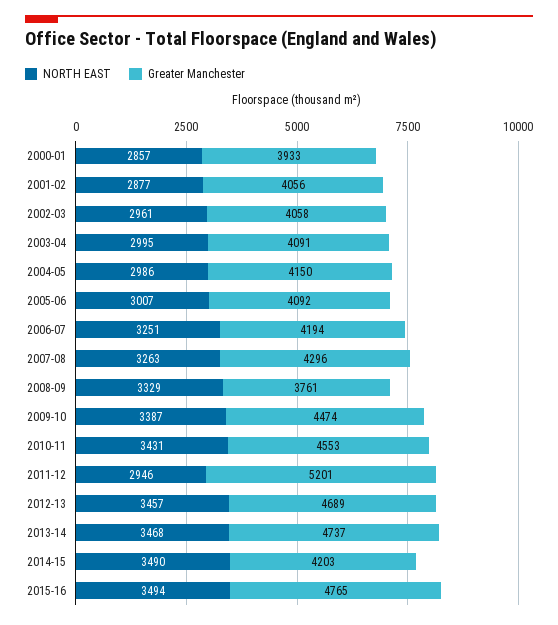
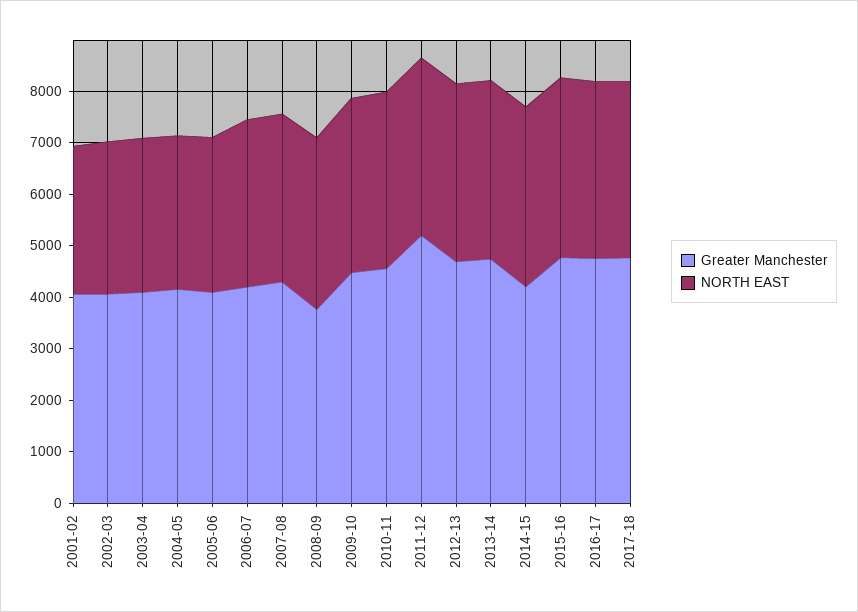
NORTH EAST, 2000-01: 2857 -> none
Greater Manchester, 2000-01: 3933 -> none
NORTH EAST, 2011-12: 2946 -> 3400
Greater Manchester, 2016-17: none -> 4800
NORTH EAST, 2016-17: none -> 3400
Greater Manchester, 2017-18: none -> 4800
NORTH EAST, 2017-18: none -> 3400

